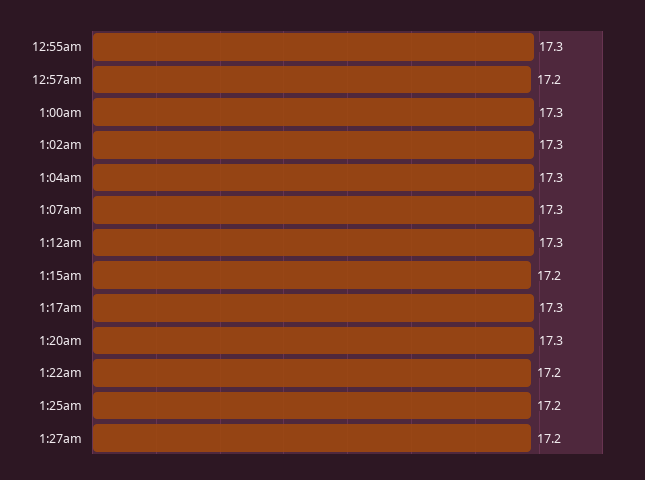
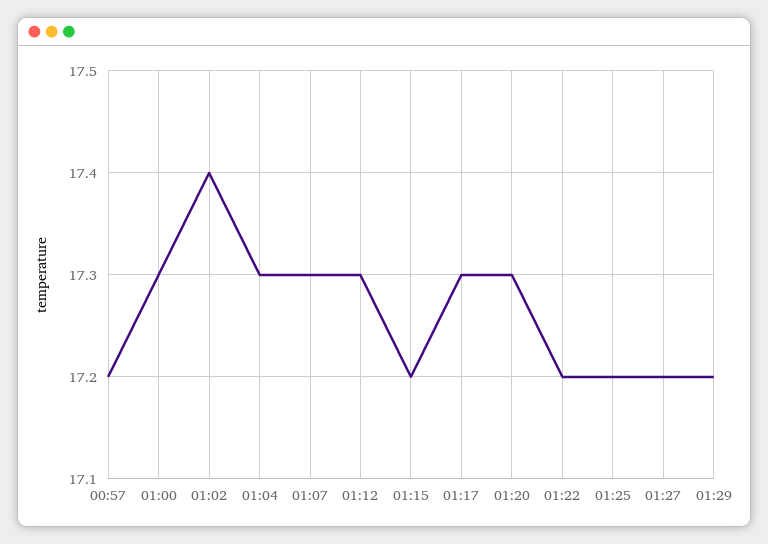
12:55am: 17.3 -> none
1:02am: 17.3 -> 17.4
01:29: none -> 17.2

